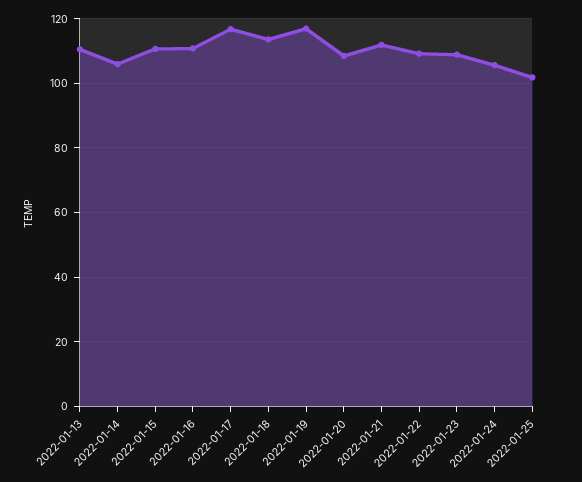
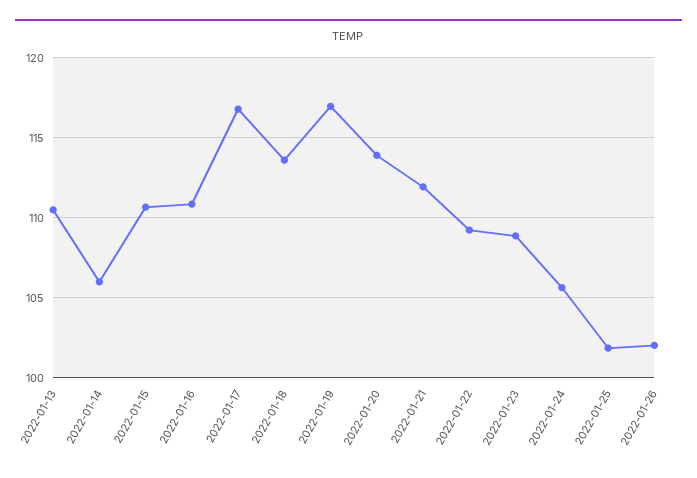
2022-01-20: 108 -> 114
2022-01-26: none -> 102

